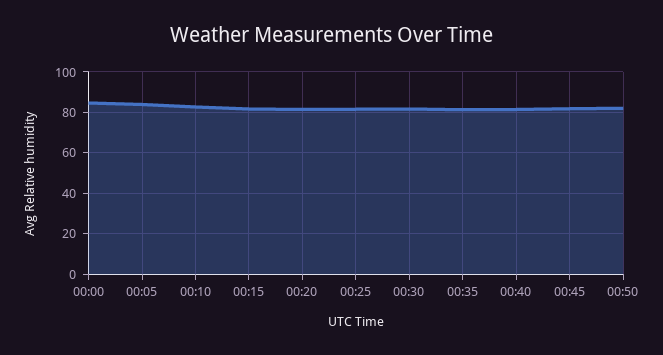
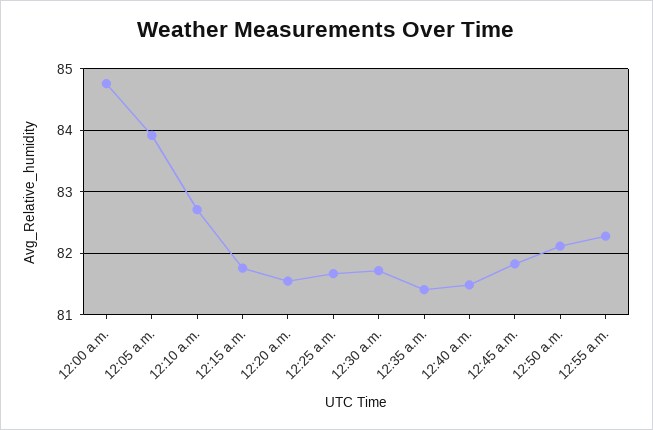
12:55 a.m.: none -> 82.3

